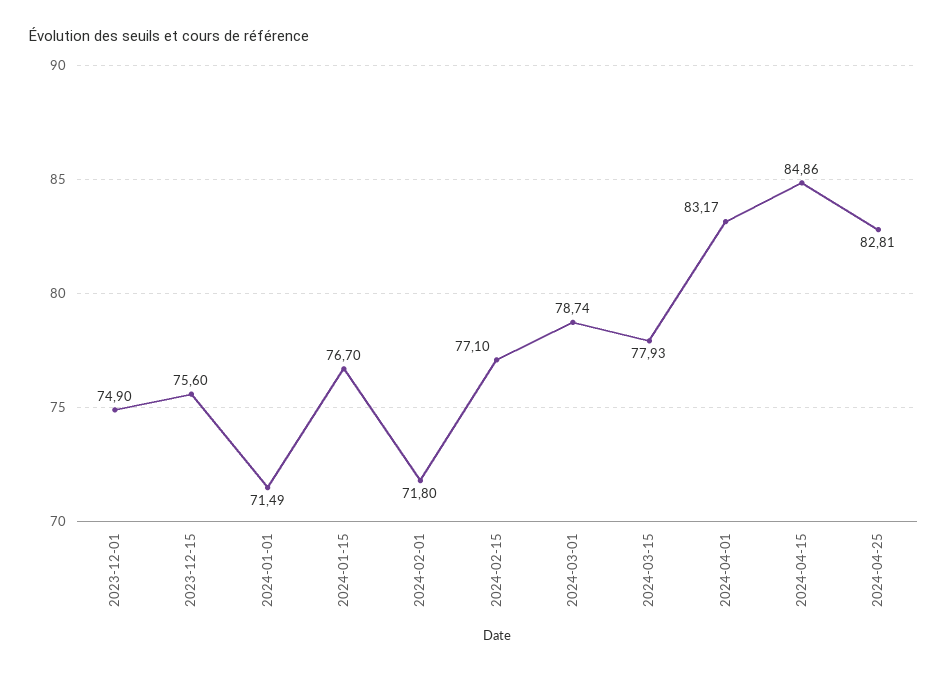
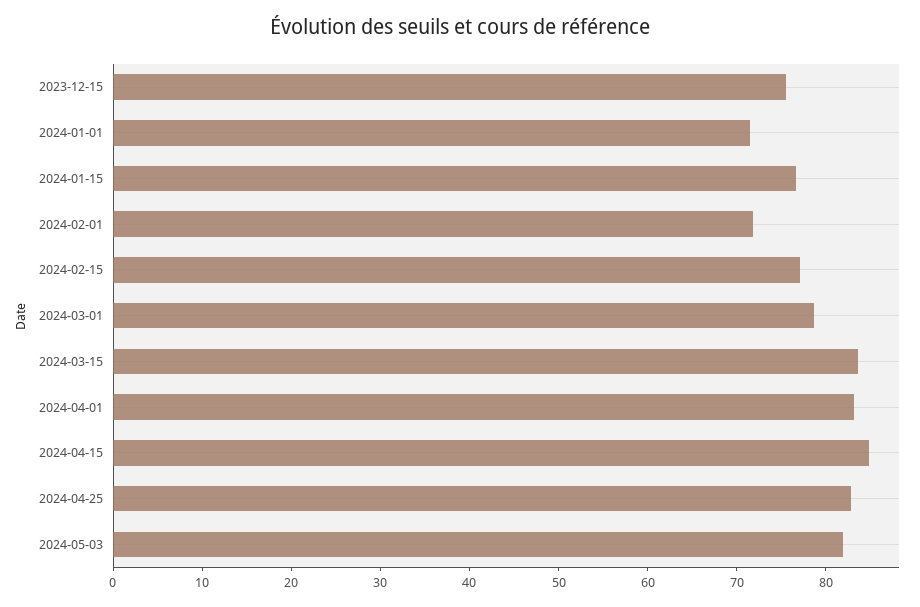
2023-12-01: 74.9 -> none
2024-03-15: 77.93 -> 84
2024-05-03: none -> 82

